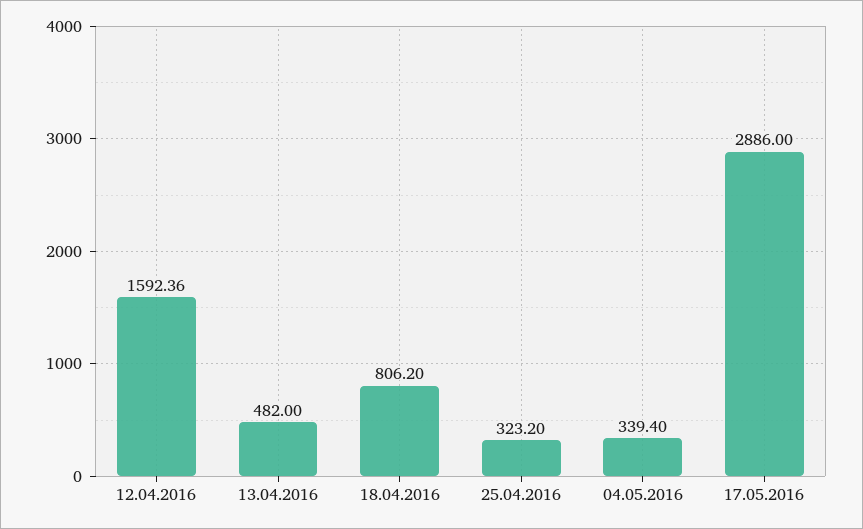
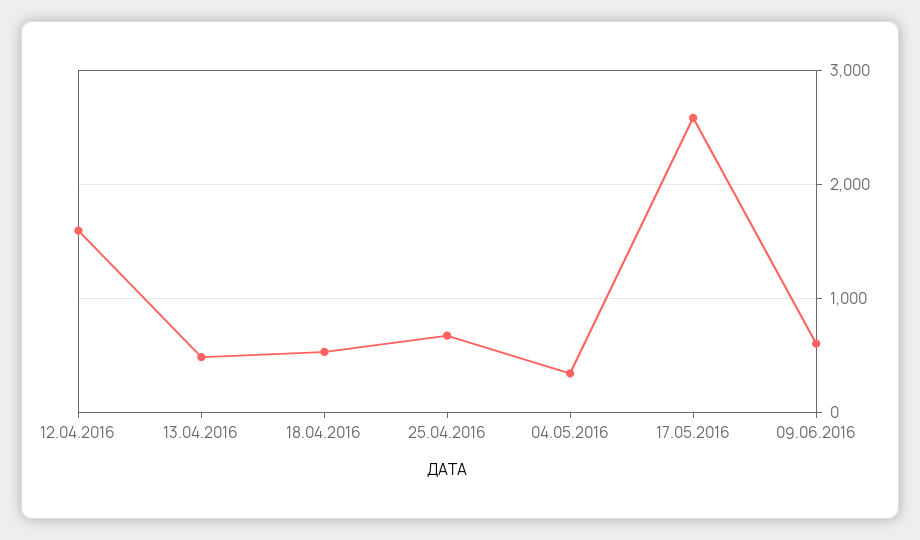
18.04.2016: 806.2 -> 500
25.04.2016: 323.2 -> 700
17.05.2016: 2886 -> 2600
09.06.2016: none -> 600

